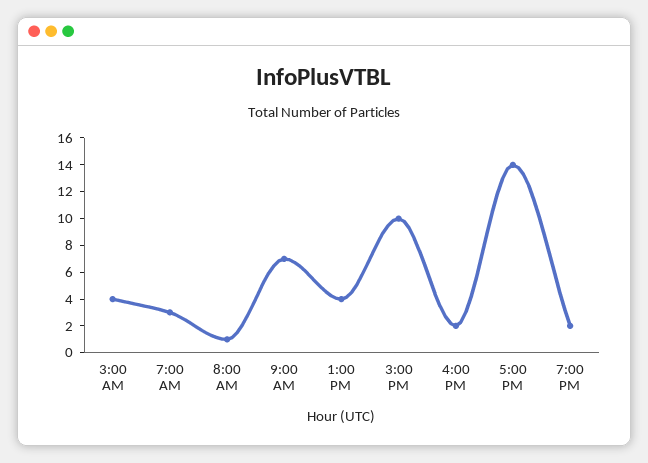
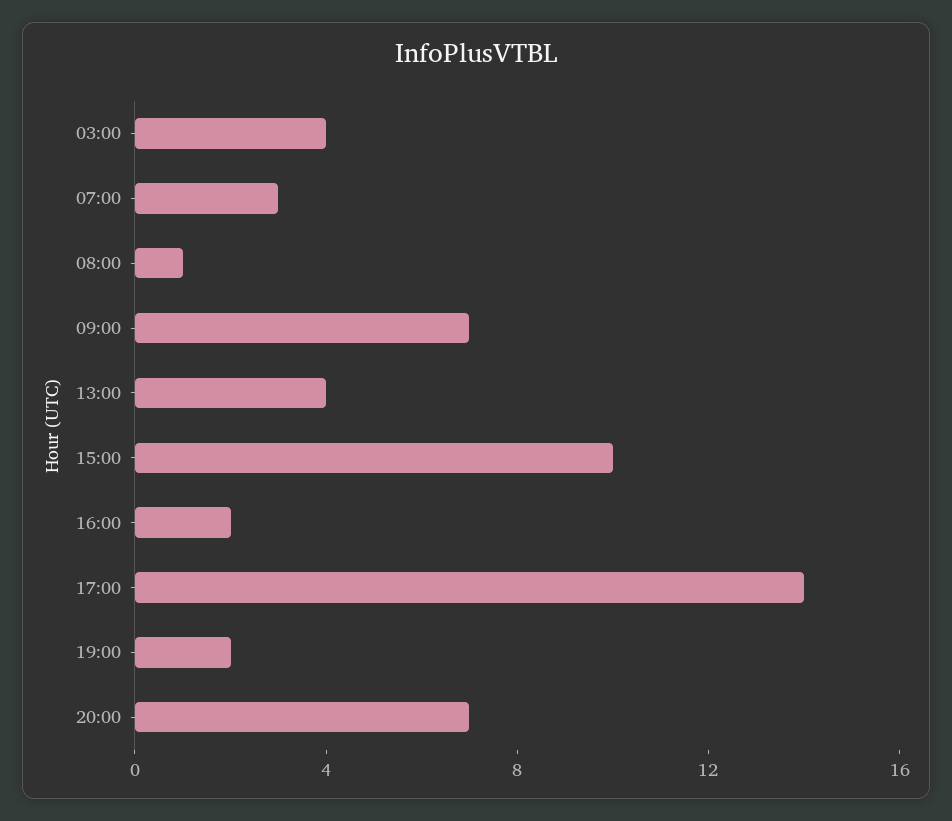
20:00: none -> 7

